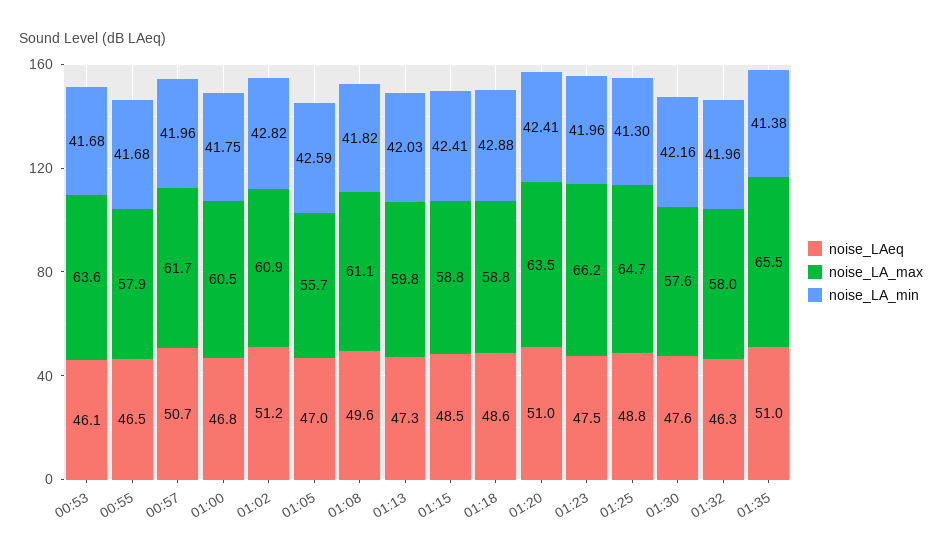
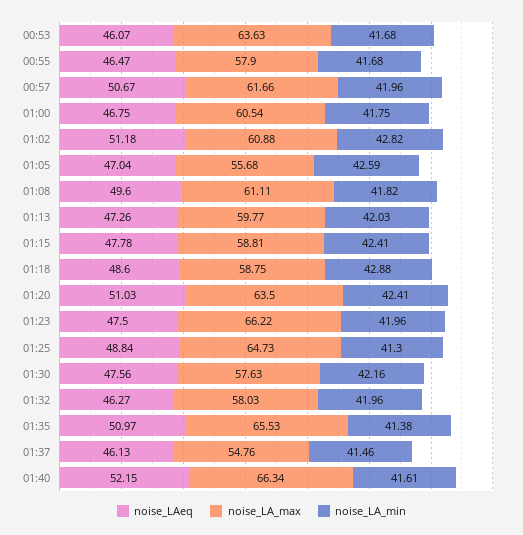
noise_LAeq, 01:15: 48.5 -> 47.78
noise_LAeq, 01:37: none -> 46.13
noise_LA_max, 01:37: none -> 54.76
noise_LA_min, 01:37: none -> 41.46
noise_LAeq, 01:40: none -> 52.15
noise_LA_max, 01:40: none -> 66.34
noise_LA_min, 01:40: none -> 41.61

